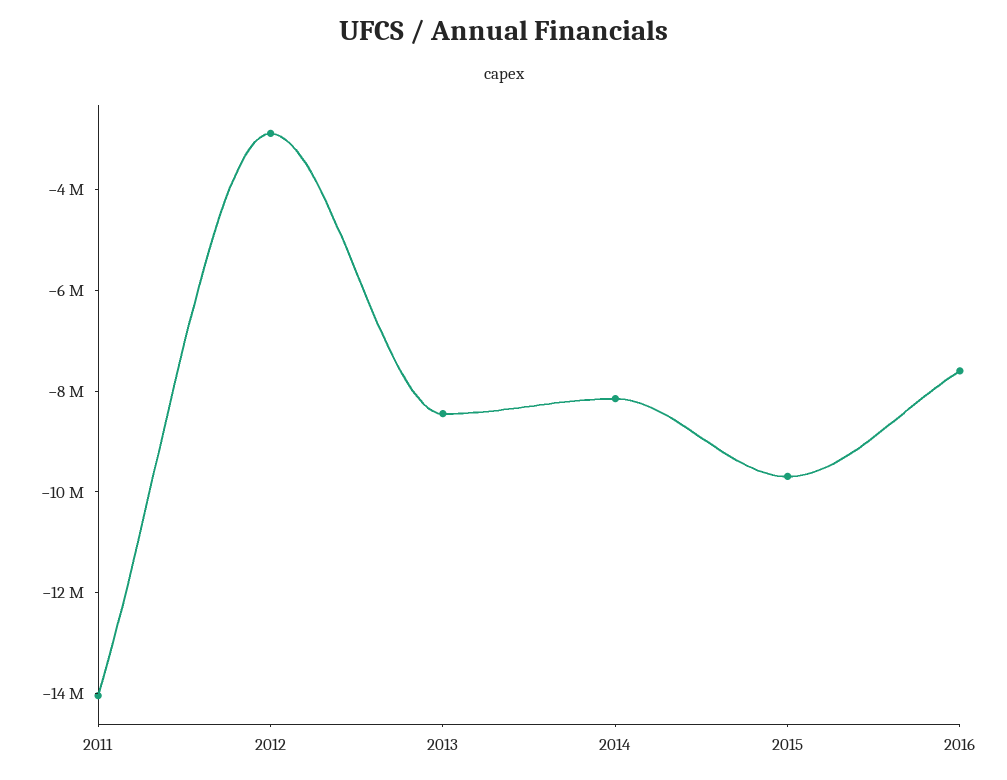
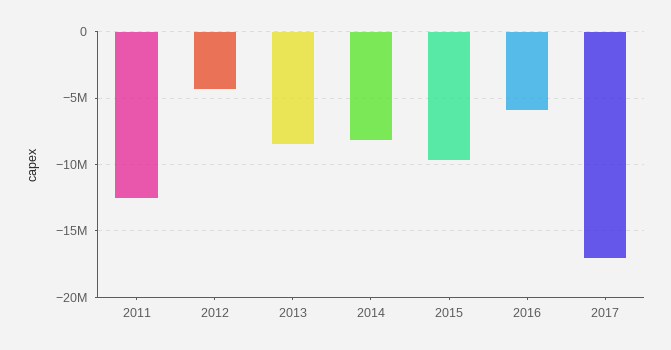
2011: -14000000 -> -12500000
2012: -3000000 -> -4500000
2016: -7500000 -> -6000000
2017: none -> -17000000

